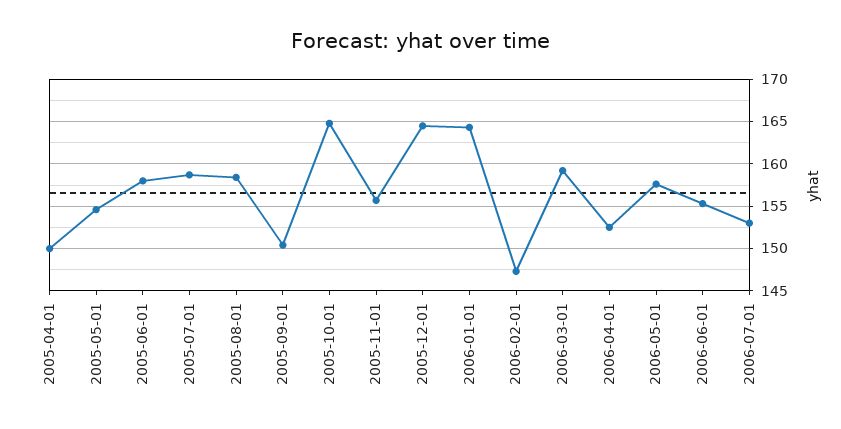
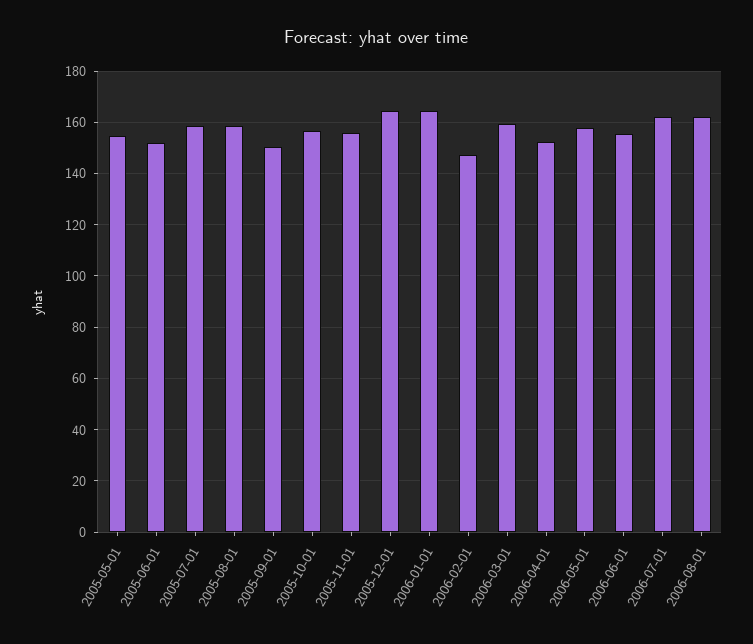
2005-04-01: 150 -> none
2005-06-01: 158 -> 152.5
2005-10-01: 165 -> 157.5
2006-07-01: 153 -> 162.5
2006-08-01: none -> 162.5

